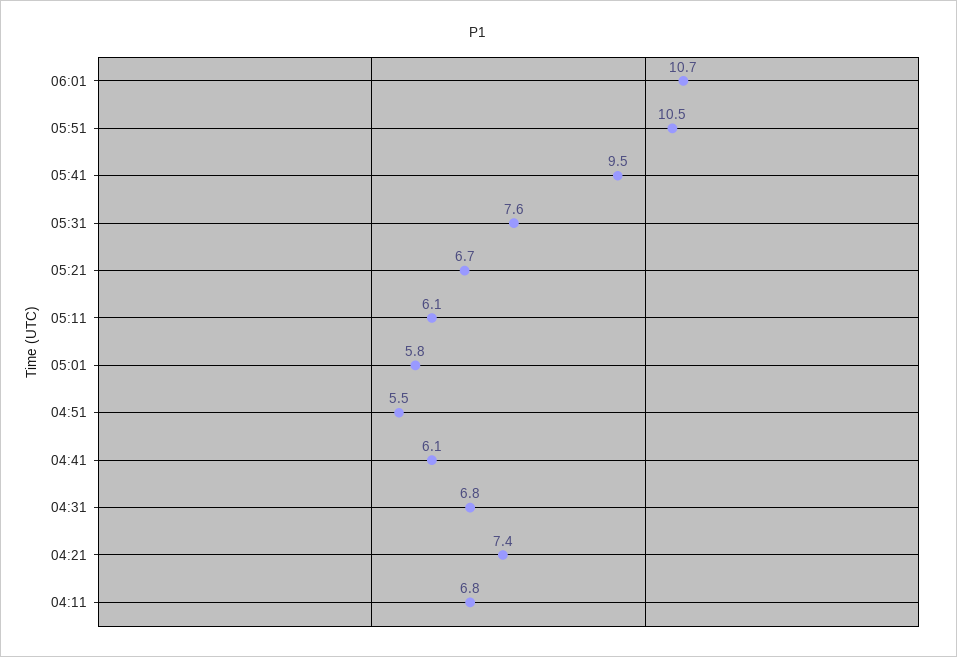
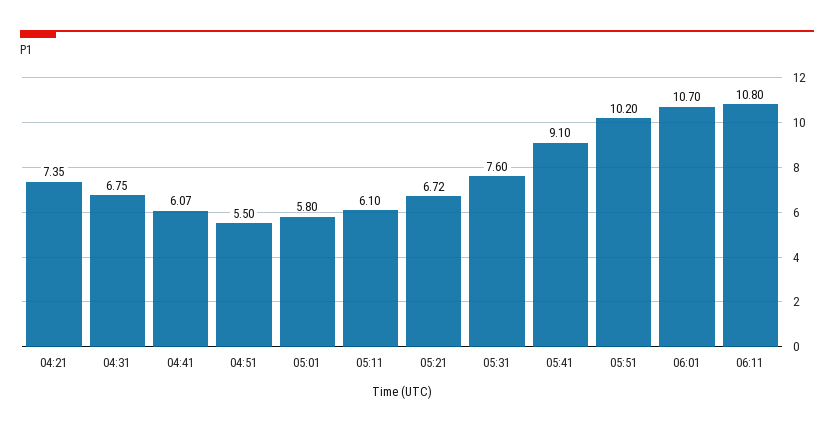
05:51: 10.5 -> 10.2
05:41: 9.5 -> 9.1
04:11: 6.8 -> none
06:11: none -> 10.8

